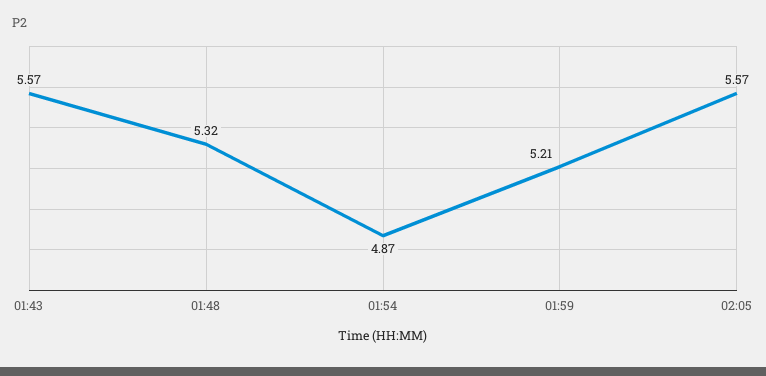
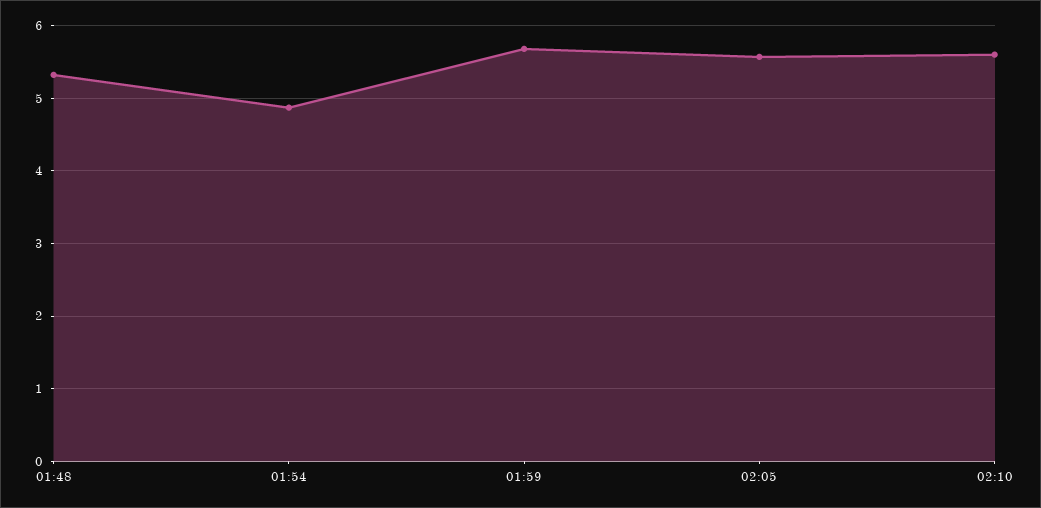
01:43: 5.57 -> none
01:59: 5.21 -> 5.7
02:10: none -> 5.6

